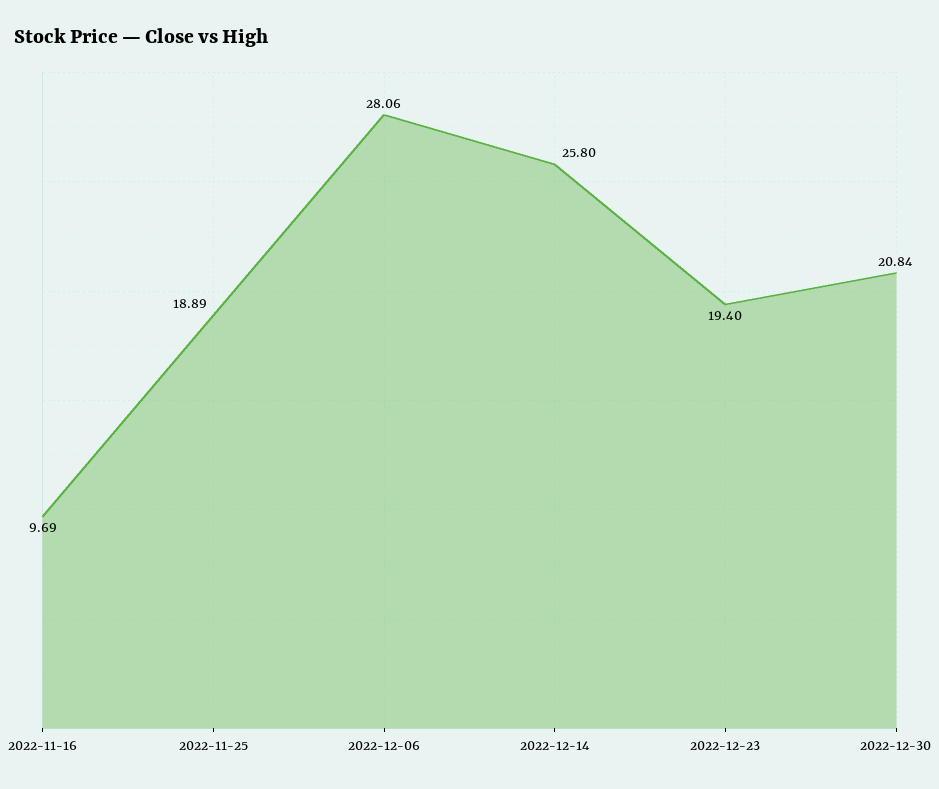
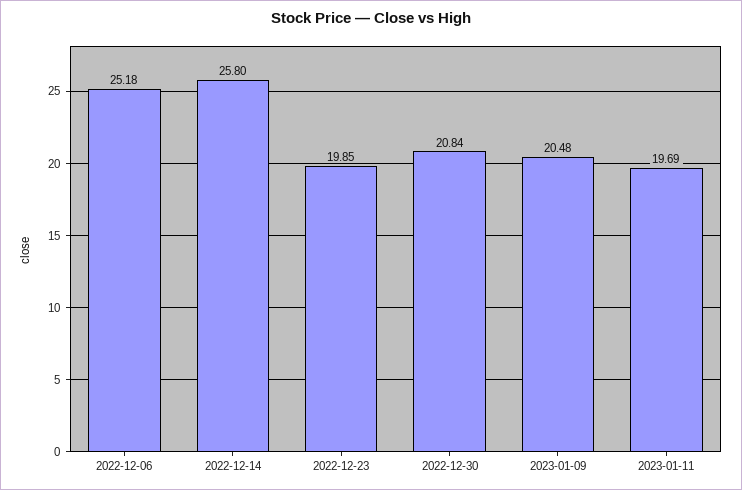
2022-11-16: 9.69 -> none
2022-11-25: 18.89 -> none
2022-12-06: 28.06 -> 25.18
2022-12-23: 19.4 -> 19.85
2023-01-09: none -> 20.48
2023-01-11: none -> 19.69

